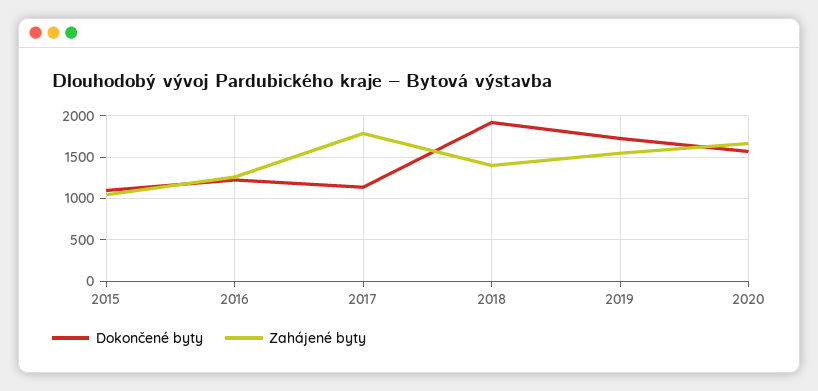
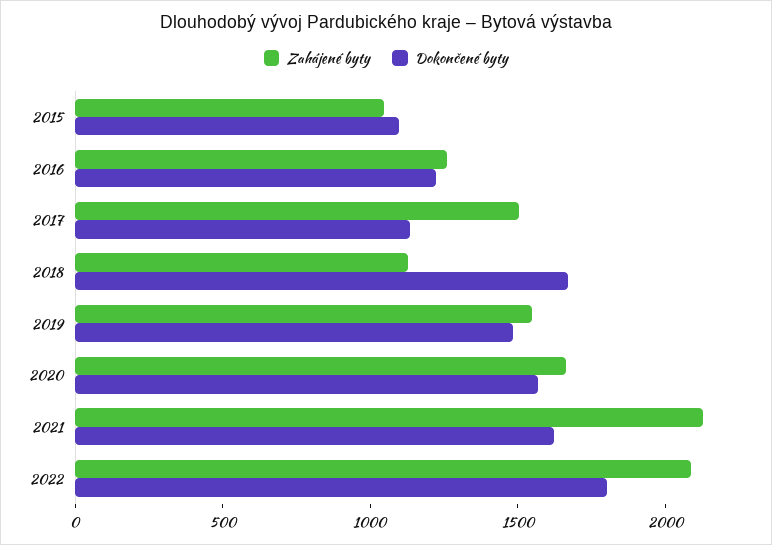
Zahájené byty, 2017: 1800 -> 1500
Dokončené byty, 2018: 1900 -> 1700
Zahájené byty, 2018: 1400 -> 1100
Dokončené byty, 2019: 1700 -> 1500
Zahájené byty, 2021: none -> 2100
Dokončené byty, 2021: none -> 1600
Zahájené byty, 2022: none -> 2100
Dokončené byty, 2022: none -> 1800

